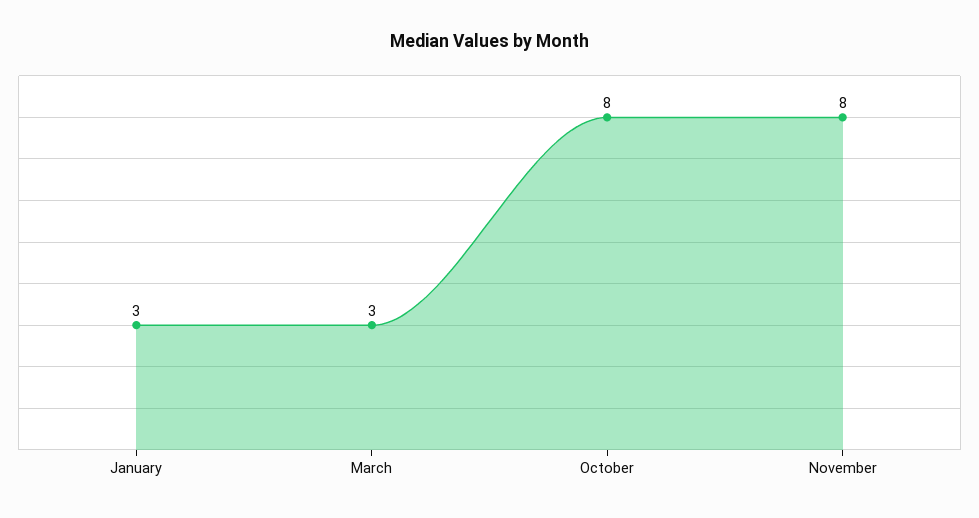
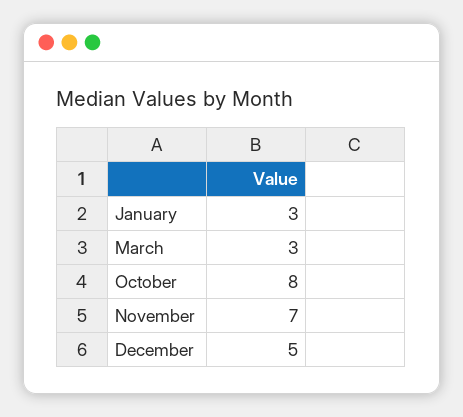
November: 8 -> 7
December: none -> 5

